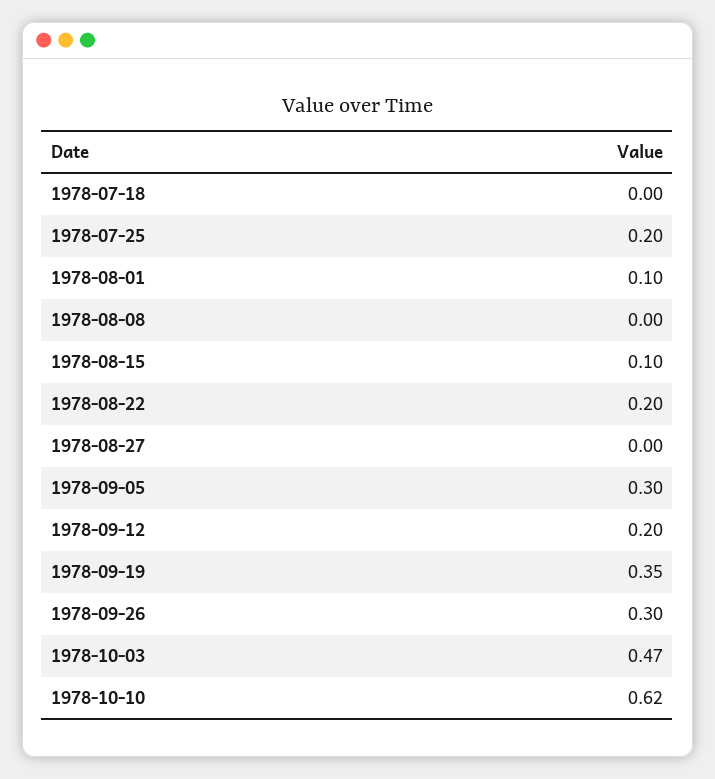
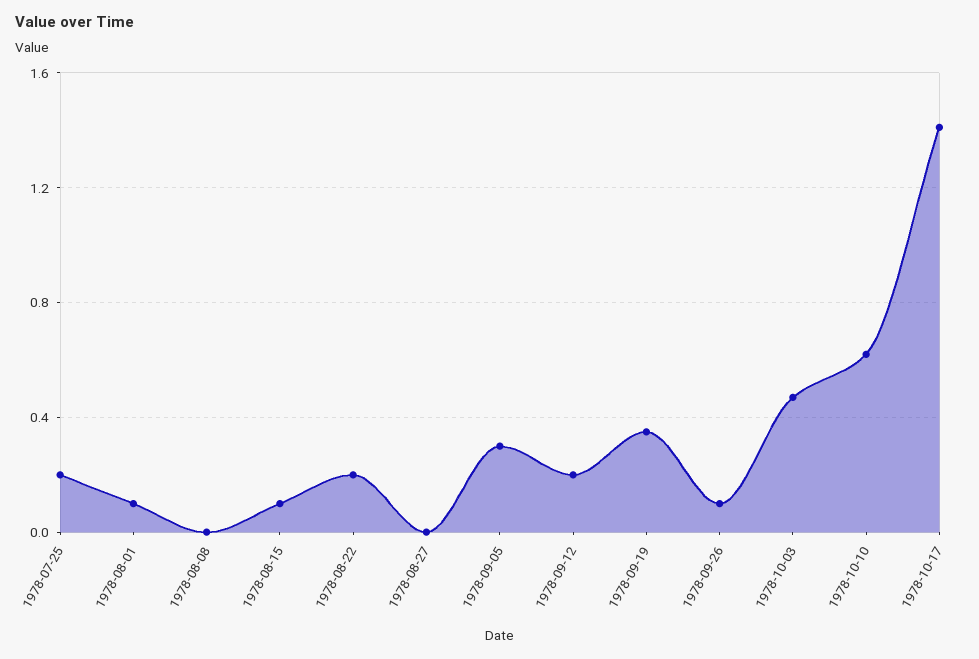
1978-07-18: 0 -> none
1978-09-26: 0.3 -> 0.1
1978-10-17: none -> 1.4

